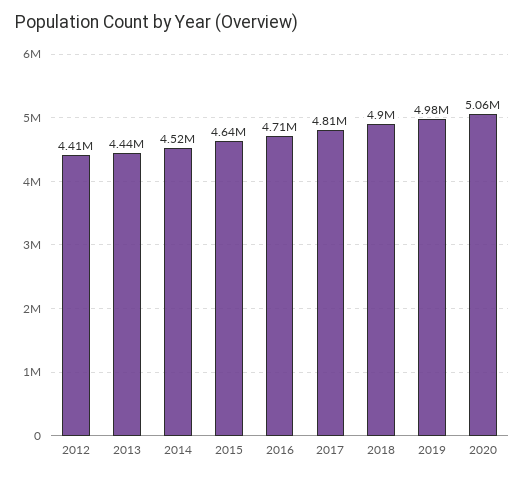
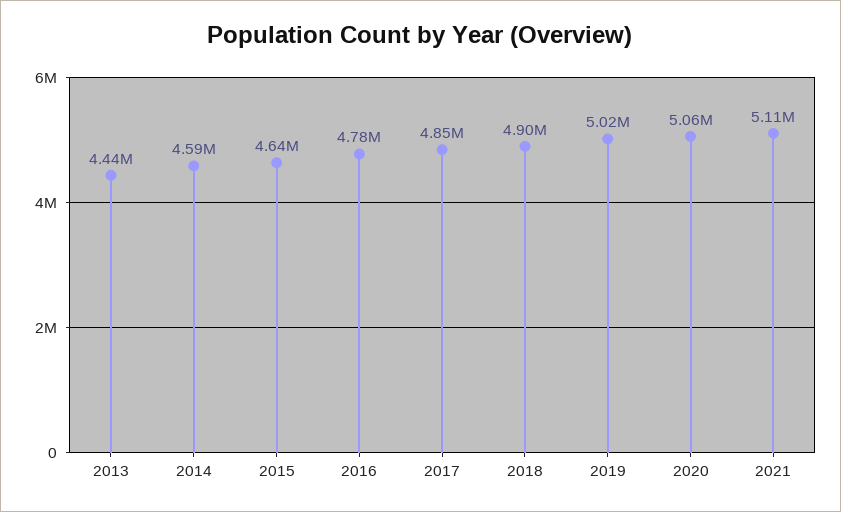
2012: 4410000 -> none
2014: 4520000 -> 4590000
2016: 4710000 -> 4780000
2017: 4810000 -> 4850000
2019: 4980000 -> 5020000
2021: none -> 5110000

